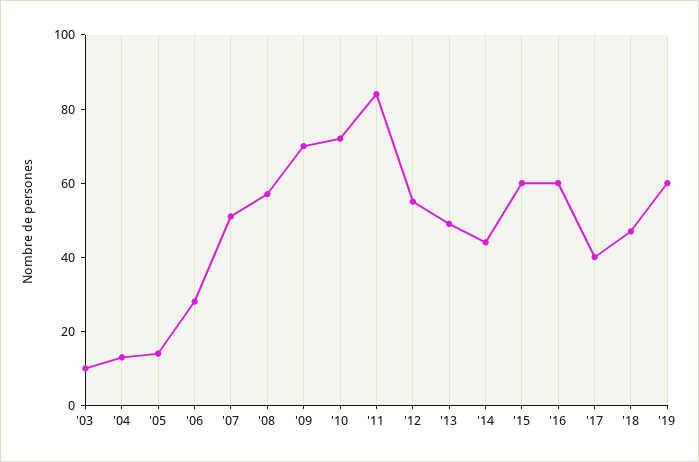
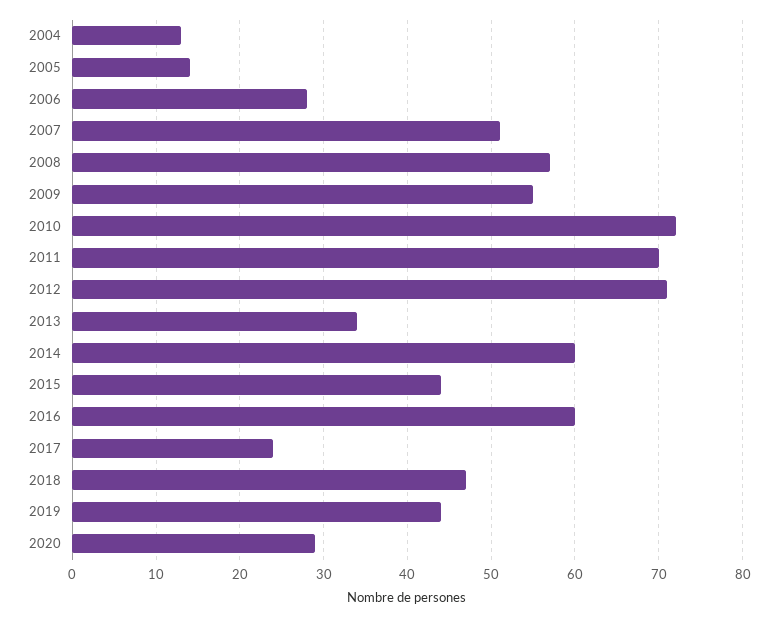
'03: 10 -> none
'09: 70 -> 55
'11: 85 -> 70
'12: 55 -> 71
'13: 50 -> 34
'14: 45 -> 60
'15: 60 -> 44
'17: 40 -> 24
'19: 60 -> 44
2020: none -> 29

